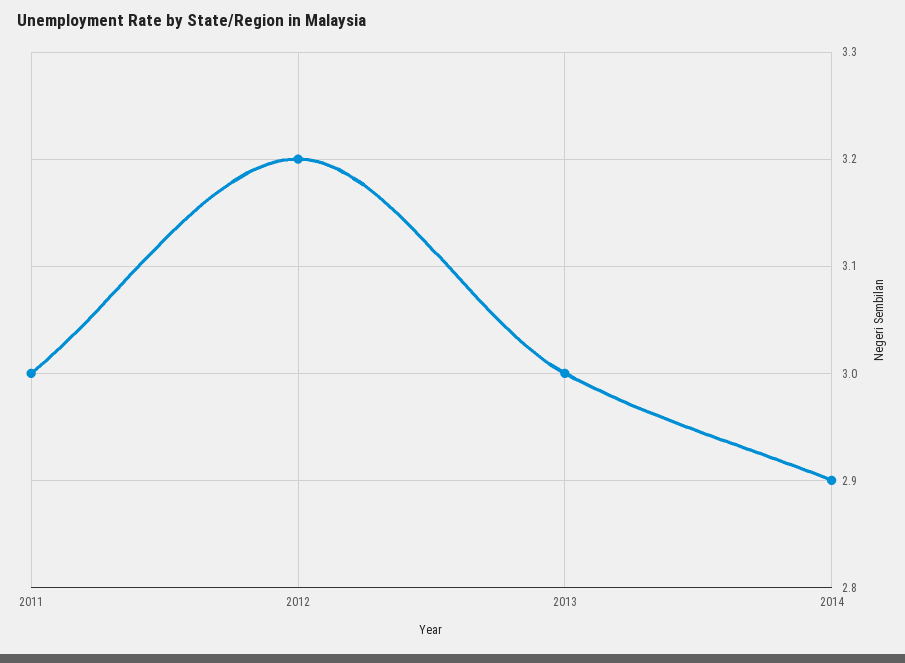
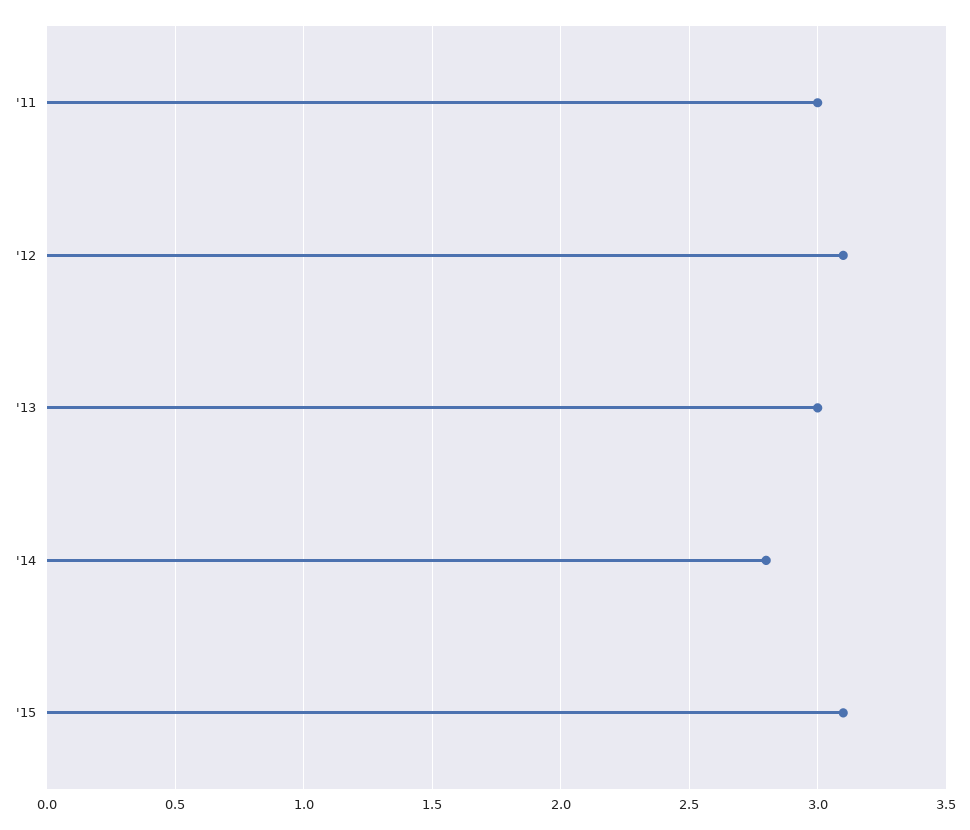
2012: 3.2 -> 3.1
2014: 2.9 -> 2.8
'15: none -> 3.1

